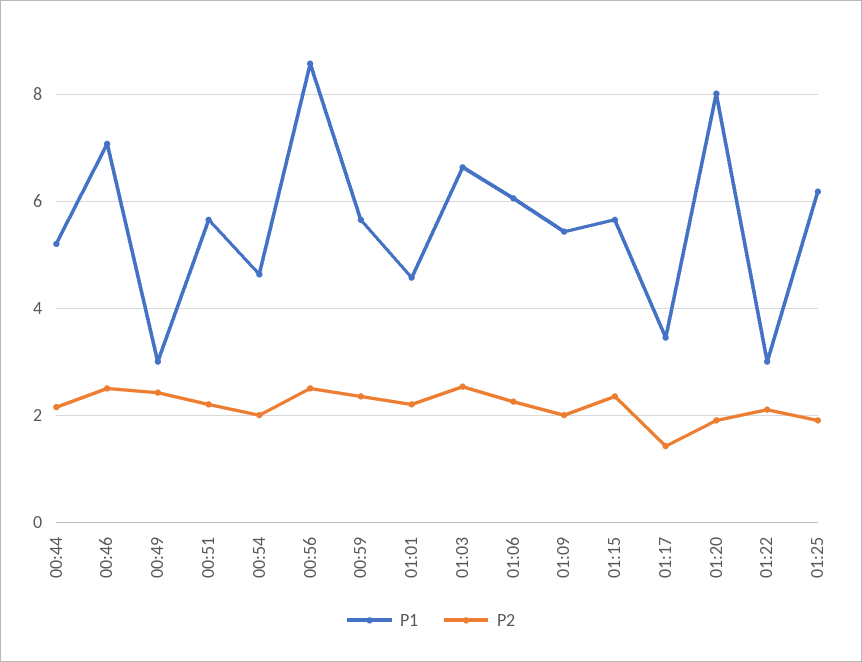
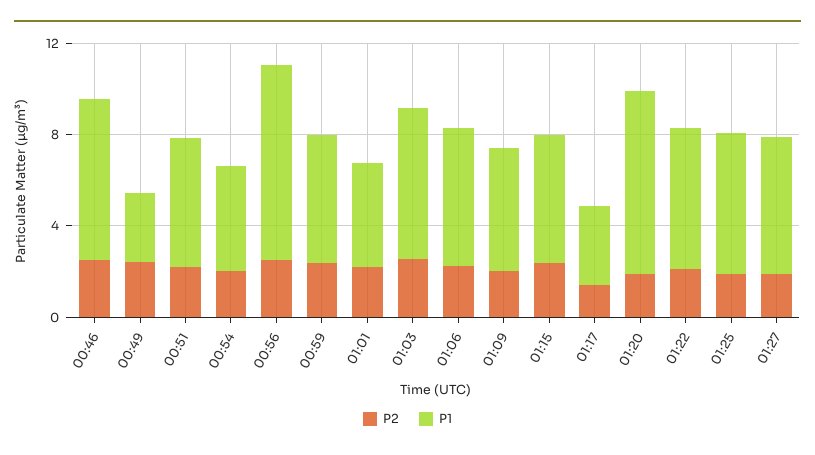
P1, 00:44: 5.2 -> none
P2, 00:44: 2.2 -> none
P1, 01:22: 3 -> 6
P2, 01:27: none -> 2
P1, 01:27: none -> 6

